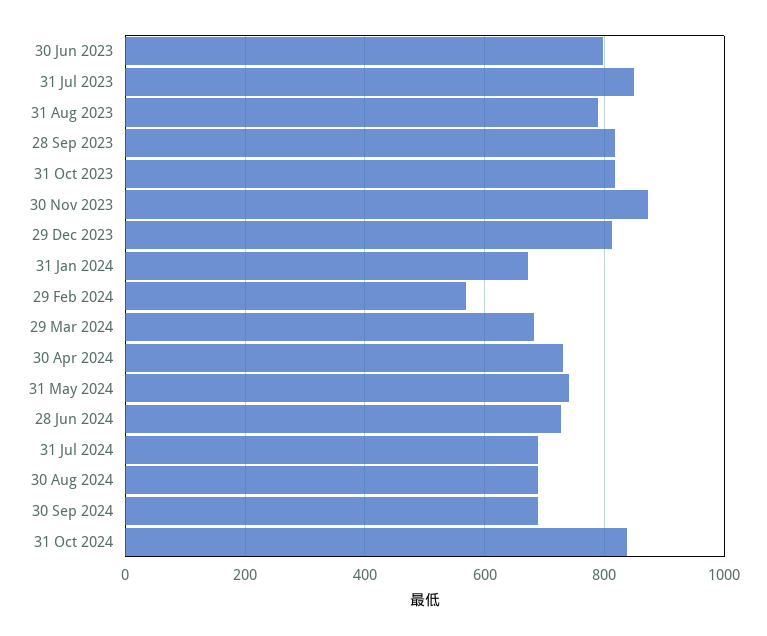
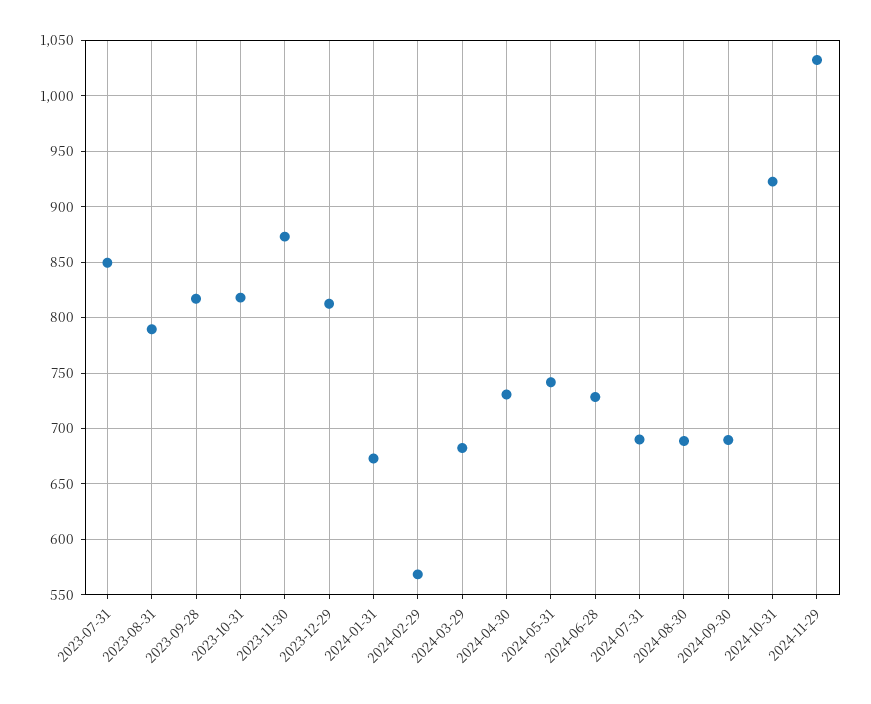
30 Jun 2023: 800 -> none
31 Oct 2024: 840 -> 920
2024-11-29: none -> 1030

